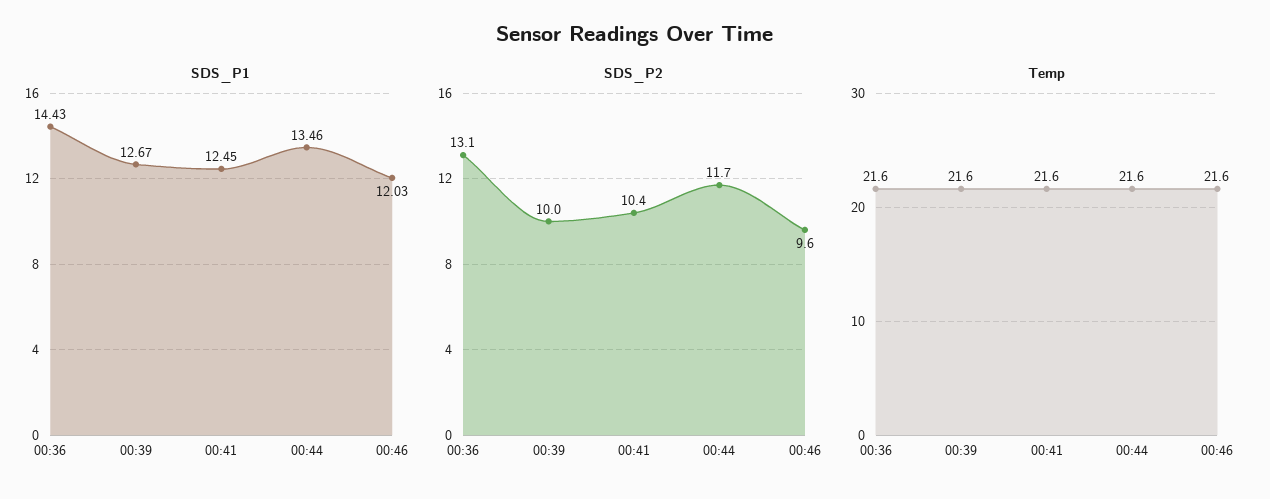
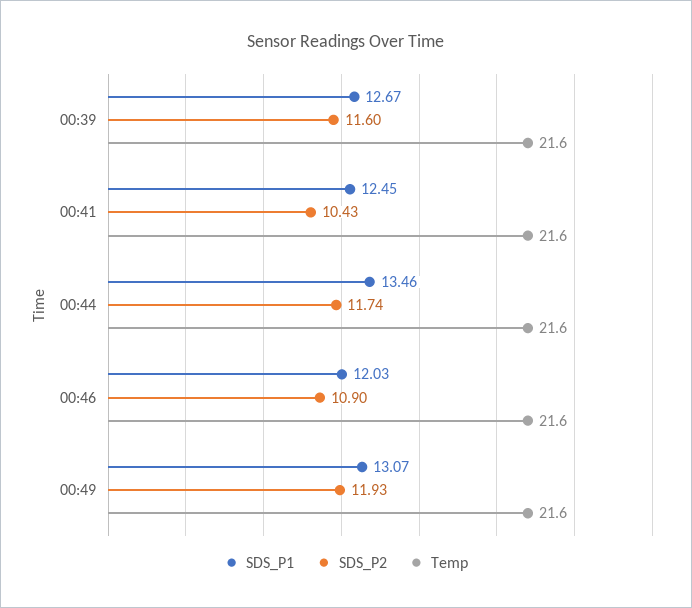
SDS_P1, 00:36: 14.43 -> none
SDS_P2, 00:36: 13.1 -> none
SDS_P2, 00:39: 10 -> 11.6
SDS_P2, 00:46: 9.6 -> 10.9
Temp, 00:36: 21.6 -> none
SDS_P1, 00:49: none -> 13.07
SDS_P2, 00:49: none -> 11.93
Temp, 00:49: none -> 21.6

